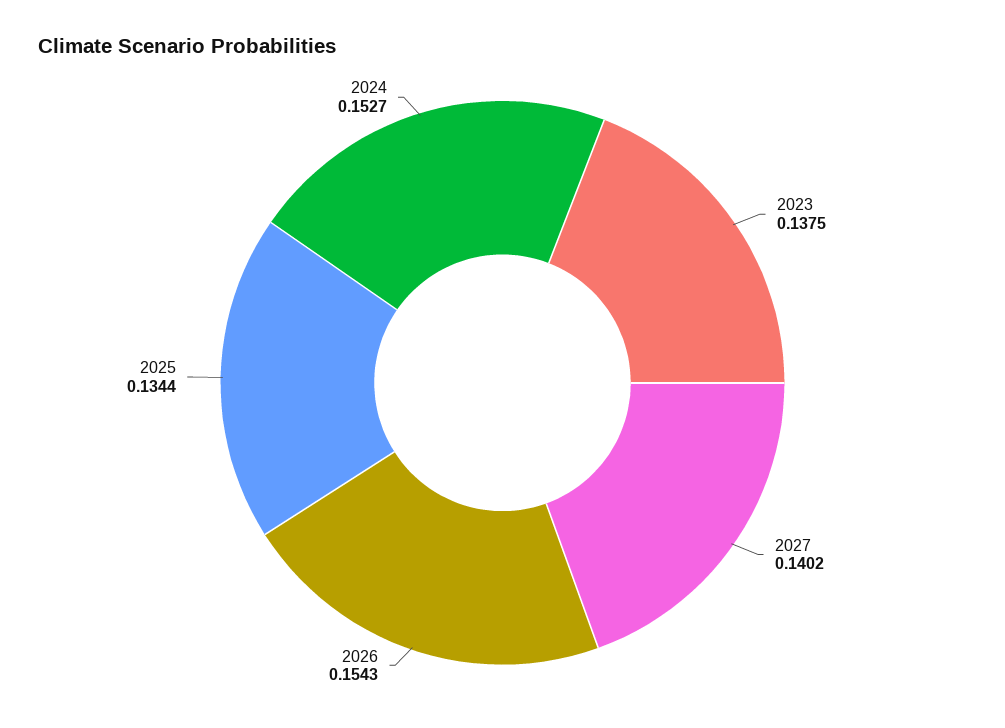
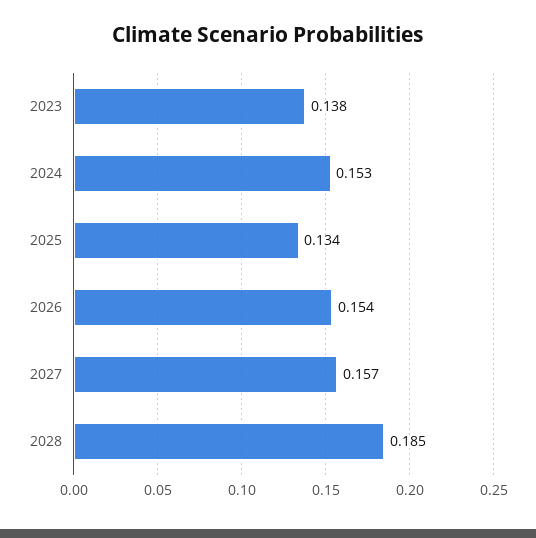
2027: 0.1402 -> 0.157
2028: none -> 0.185

